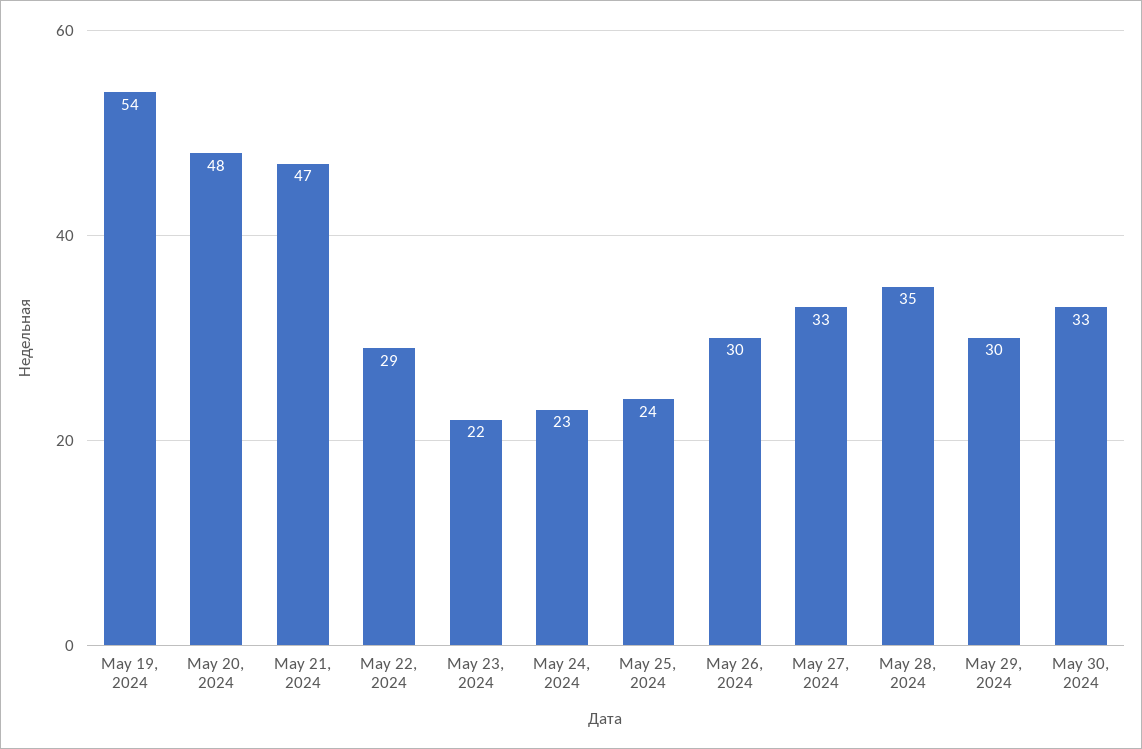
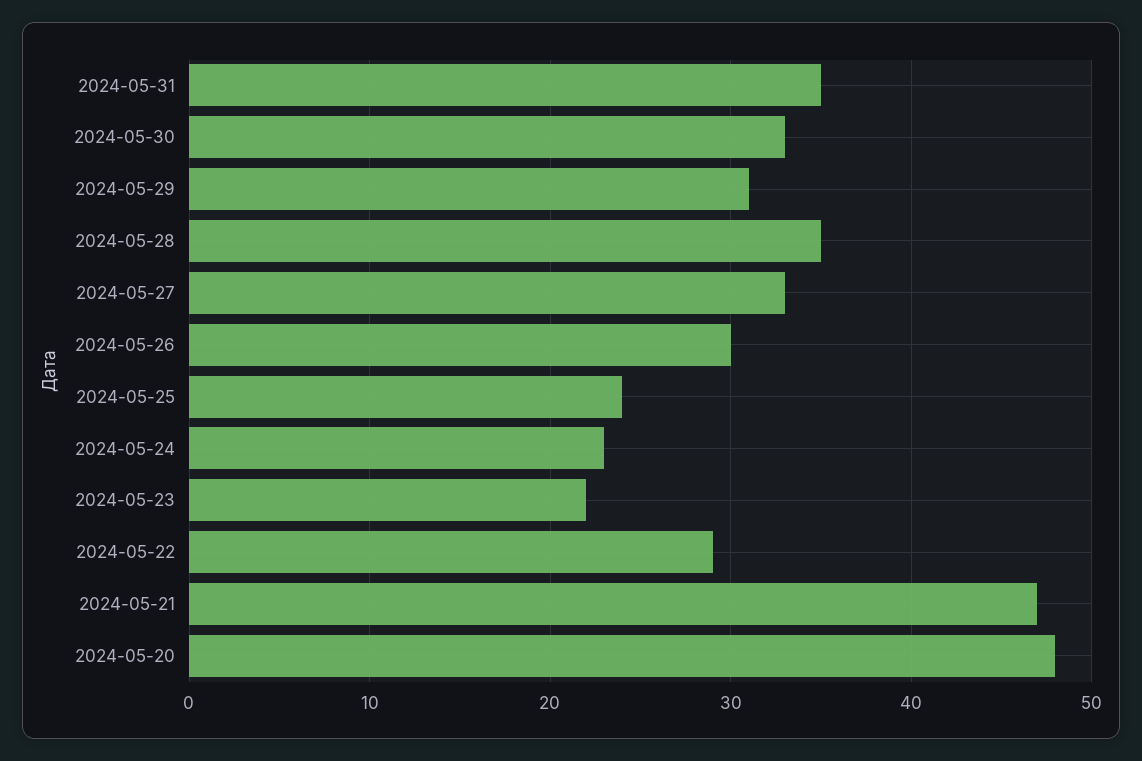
May 19, 2024: 54 -> none
May 29, 2024: 30 -> 31
2024-05-31: none -> 35

